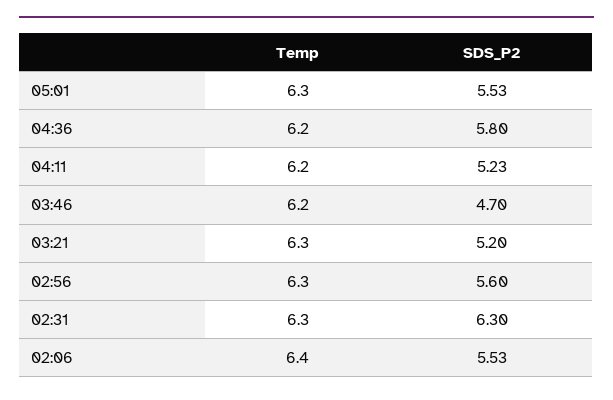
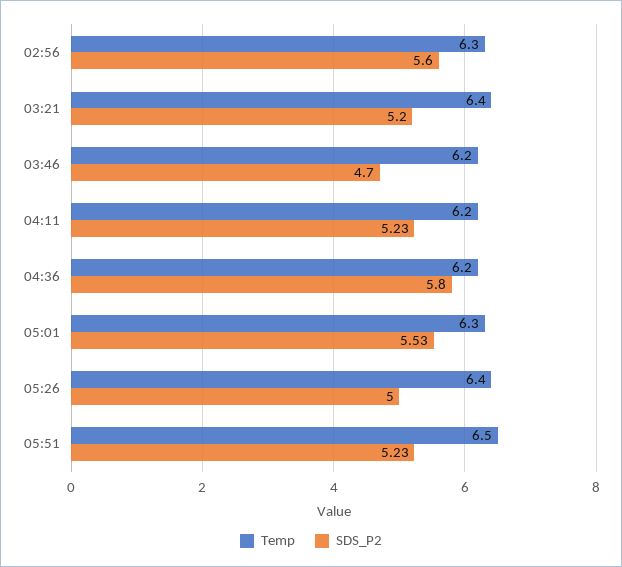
Temp, 03:21: 6.3 -> 6.4
Temp, 02:31: 6.3 -> none
SDS_P2, 02:31: 6.3 -> none
Temp, 02:06: 6.4 -> none
SDS_P2, 02:06: 5.53 -> none
Temp, 05:26: none -> 6.4
SDS_P2, 05:26: none -> 5
Temp, 05:51: none -> 6.5
SDS_P2, 05:51: none -> 5.23

